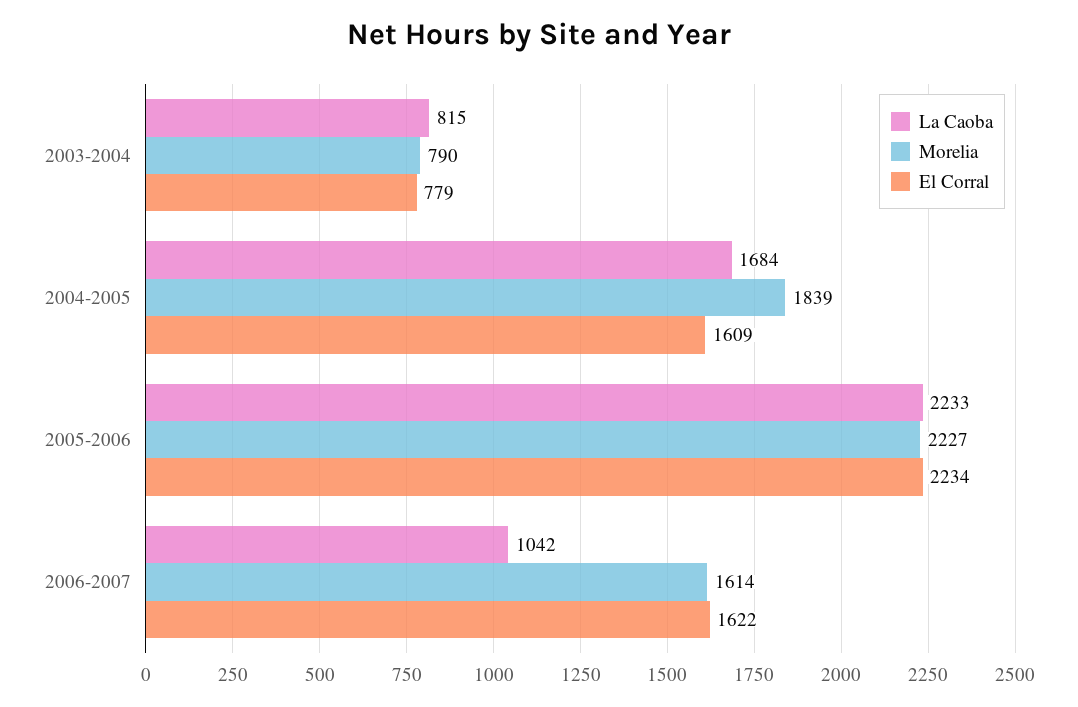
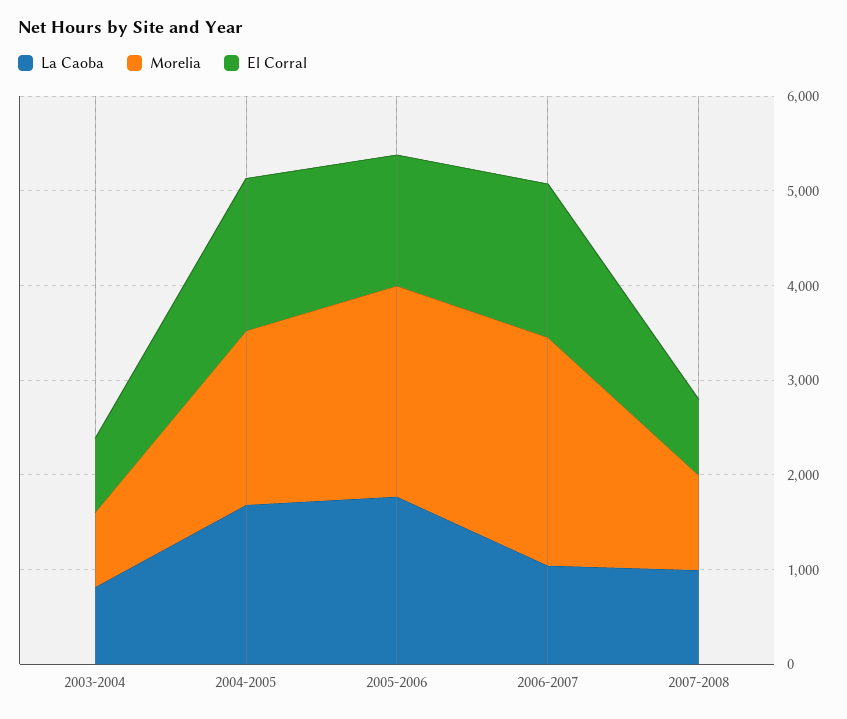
La Caoba, 2005-2006: 2233 -> 1800
El Corral, 2005-2006: 2234 -> 1400
Morelia, 2006-2007: 1614 -> 2400
La Caoba, 2007-2008: none -> 1000
Morelia, 2007-2008: none -> 1000
El Corral, 2007-2008: none -> 800

